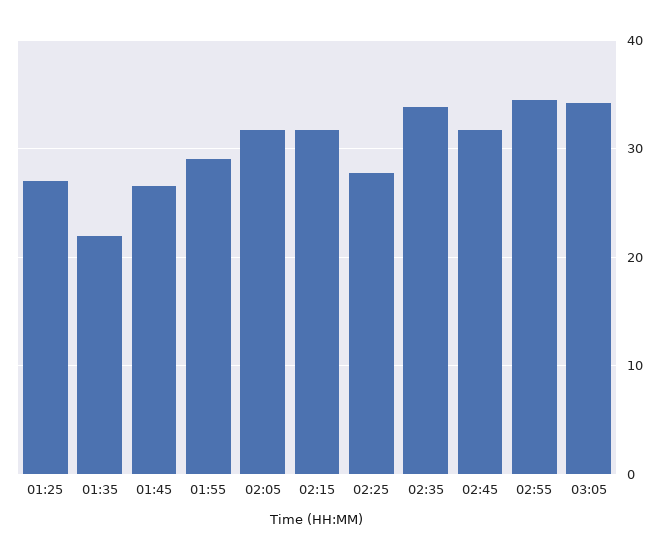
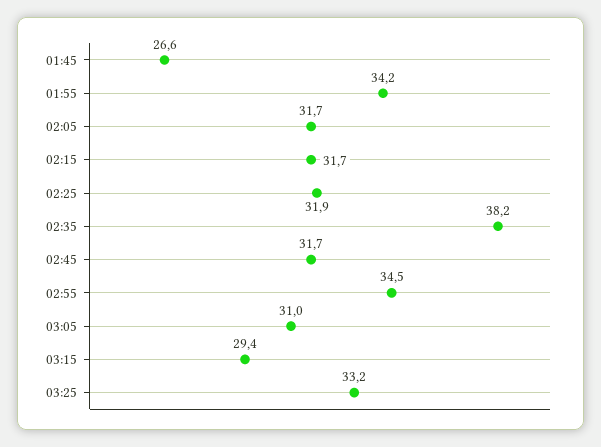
01:25: 27 -> none
01:35: 22 -> none
01:55: 29 -> 34.2
02:25: 28 -> 31.9
02:35: 34 -> 38.2
03:05: 34 -> 31
03:15: none -> 29.4
03:25: none -> 33.2

